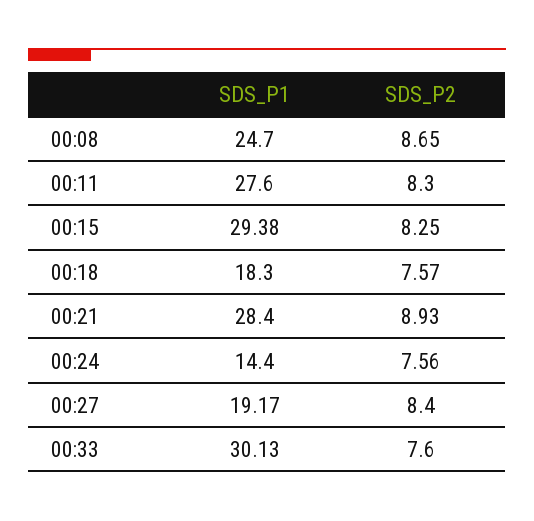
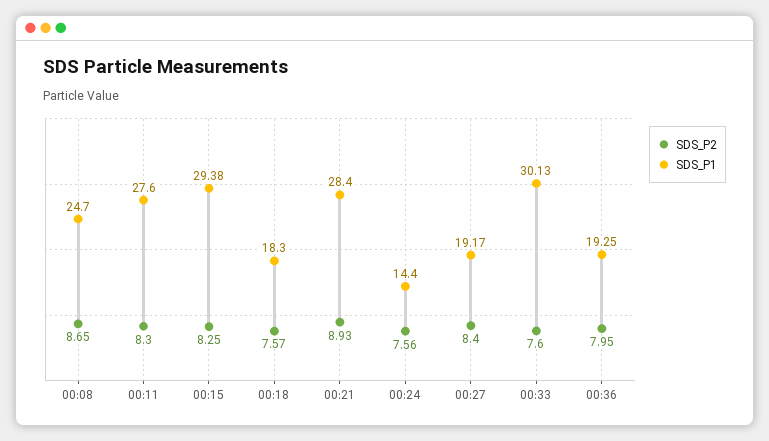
SDS_P2, 00:36: none -> 7.95
SDS_P1, 00:36: none -> 19.25

